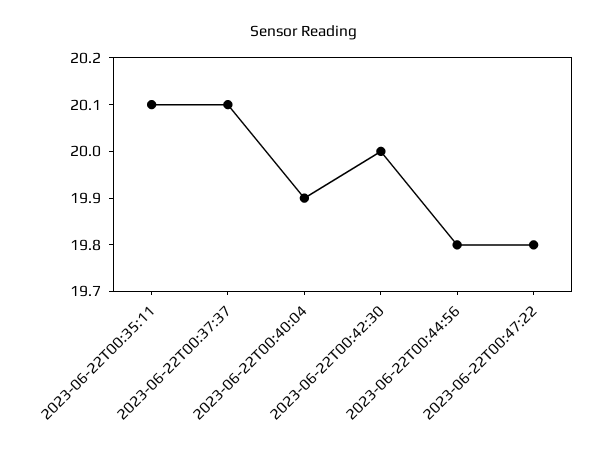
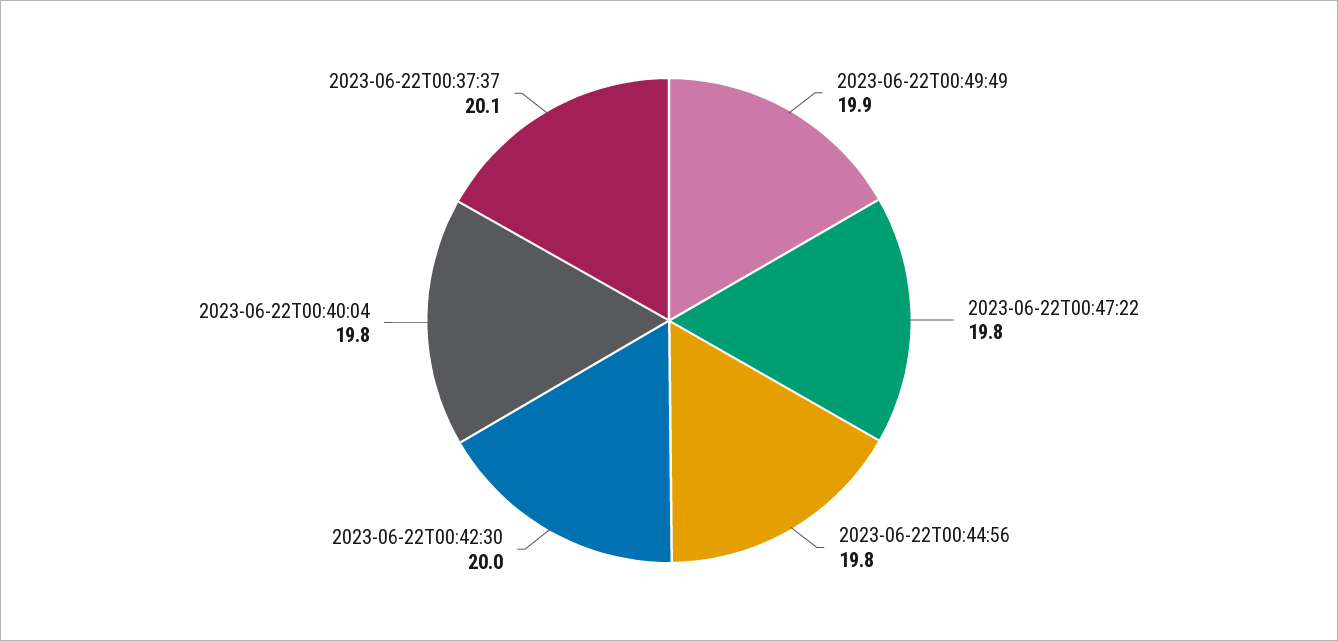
2023-06-22T00:35:11: 20.1 -> none
2023-06-22T00:40:04: 19.9 -> 19.8
2023-06-22T00:49:49: none -> 19.9

